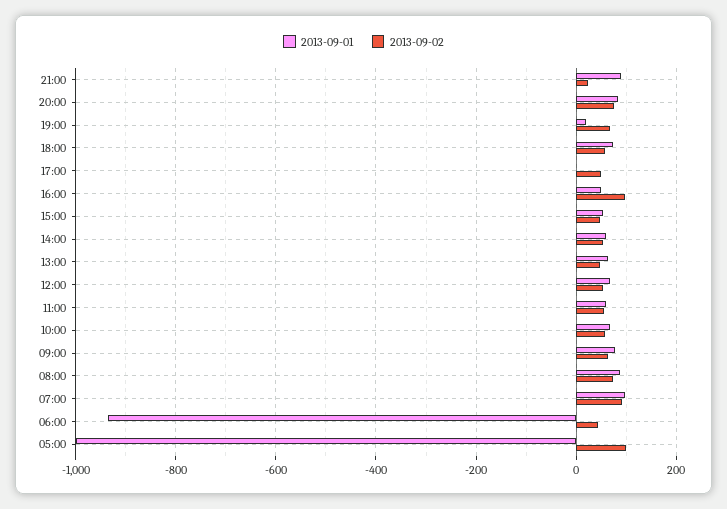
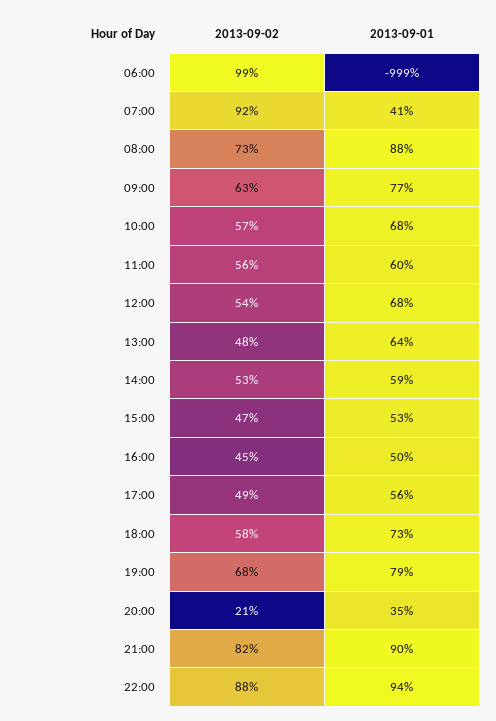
2013-09-02, 21:00: 20 -> 82
2013-09-01, 20:00: 80 -> 35
2013-09-02, 20:00: 80 -> 21
2013-09-01, 19:00: 20 -> 79
2013-09-01, 17:00: 0 -> 56
2013-09-02, 16:00: 100 -> 45
2013-09-01, 07:00: 100 -> 41
2013-09-01, 06:00: -940 -> -999
2013-09-02, 06:00: 40 -> 99
2013-09-01, 05:00: -1000 -> none
2013-09-02, 05:00: 100 -> none
2013-09-02, 22:00: none -> 88
2013-09-01, 22:00: none -> 94

